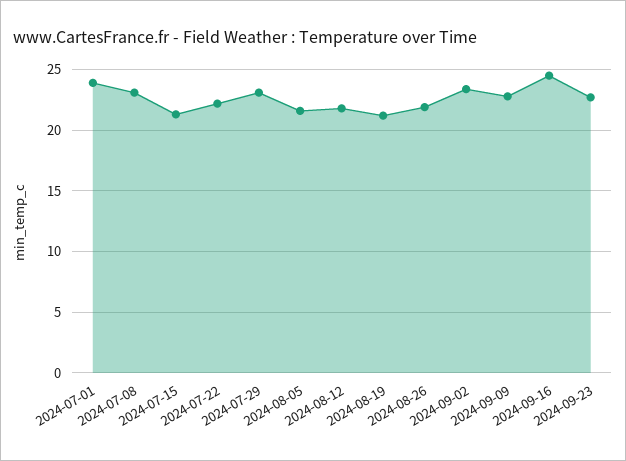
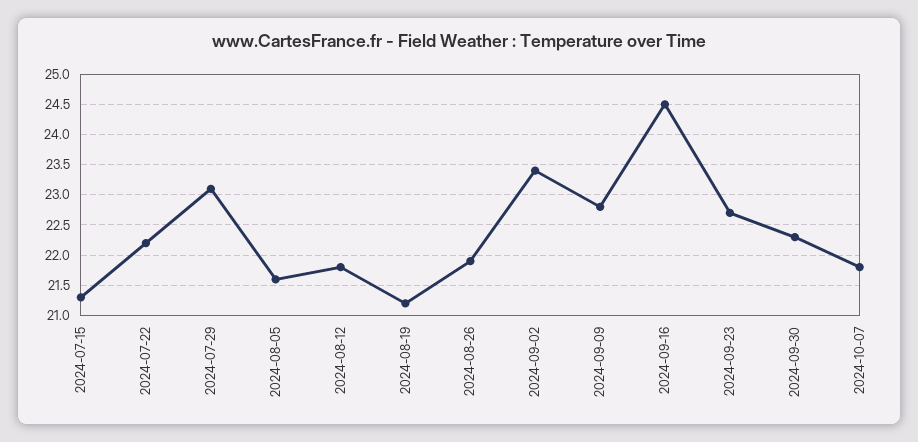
2024-07-01: 24 -> none
2024-07-08: 23 -> none
2024-09-30: none -> 22.3
2024-10-07: none -> 21.8

